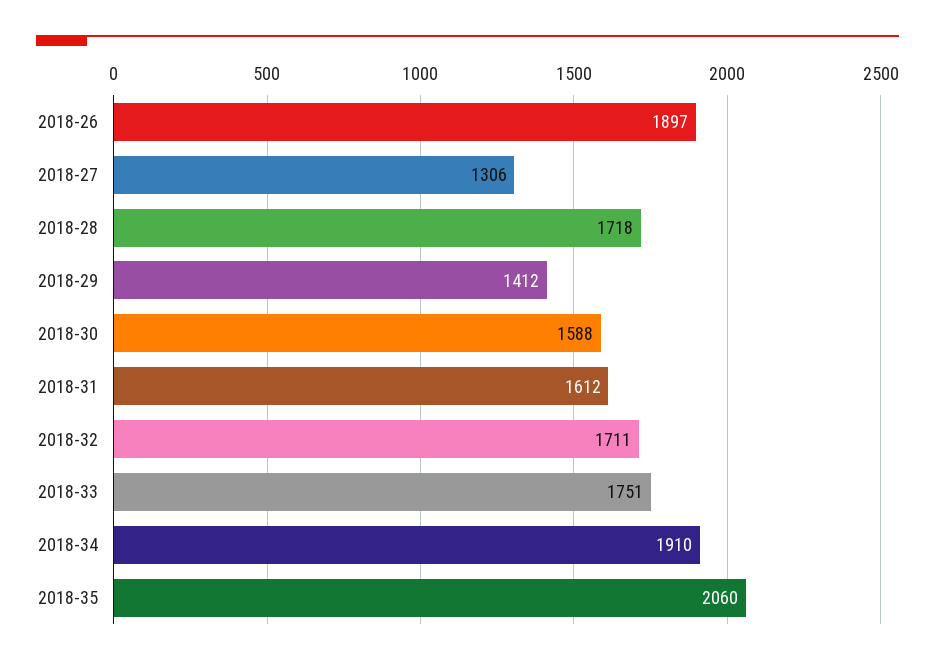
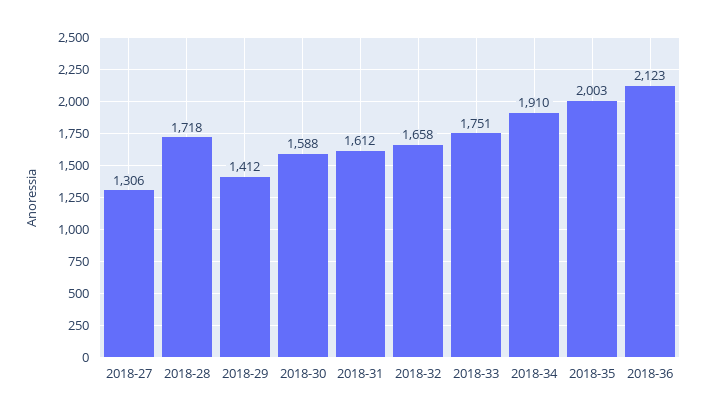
2018-26: 1897 -> none
2018-32: 1711 -> 1658
2018-35: 2060 -> 2003
2018-36: none -> 2123

